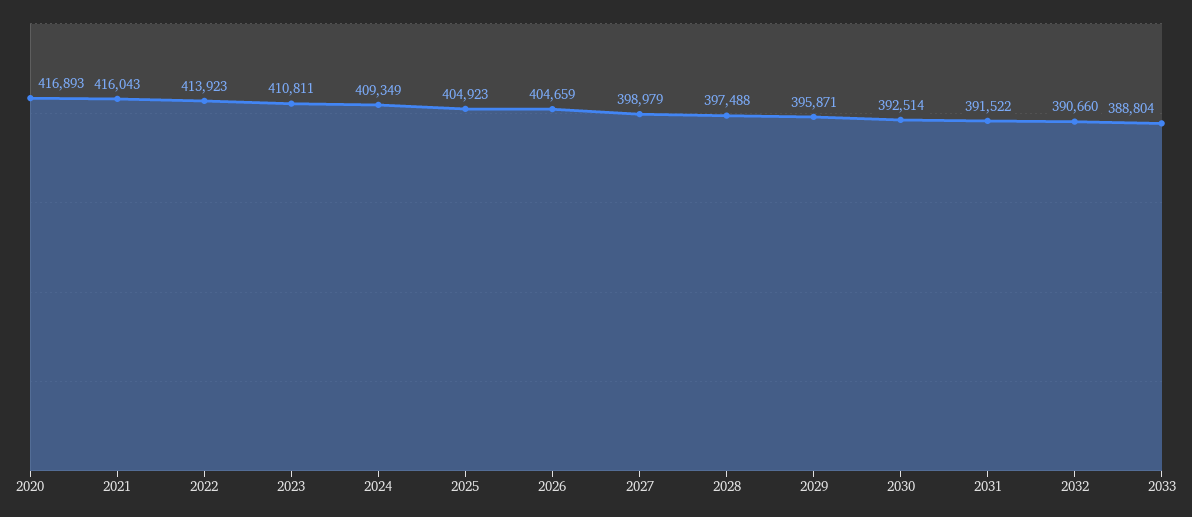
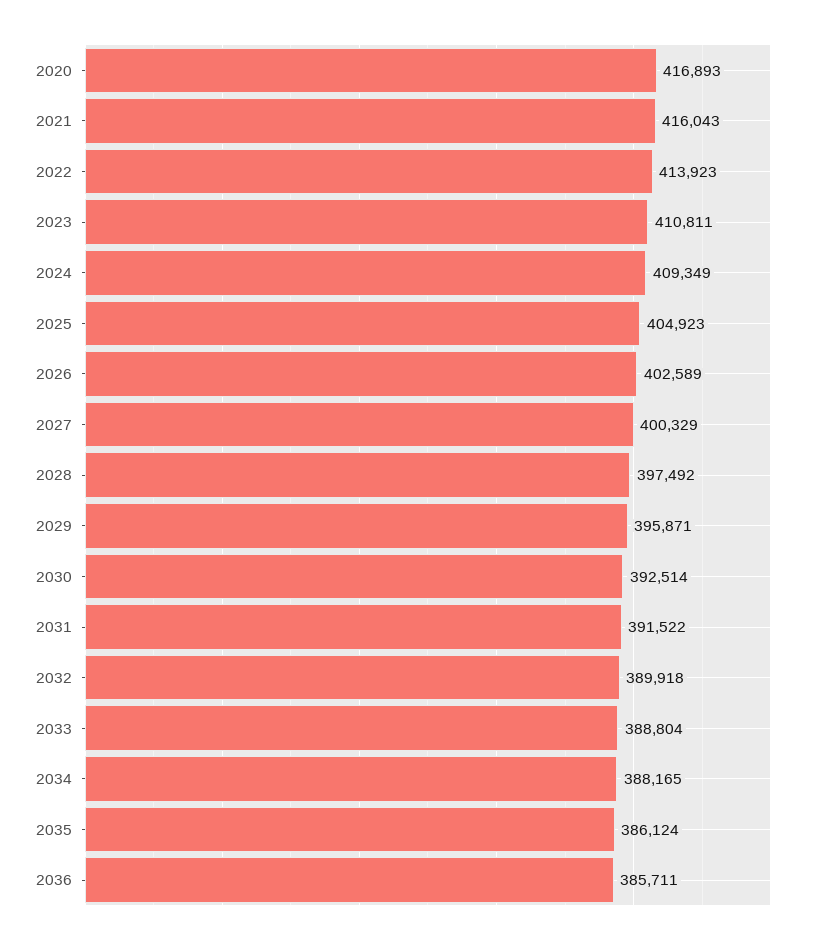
2026: 404659 -> 402589
2027: 398979 -> 400329
2028: 397488 -> 397492
2032: 390660 -> 389918
2034: none -> 388165
2035: none -> 386124
2036: none -> 385711

